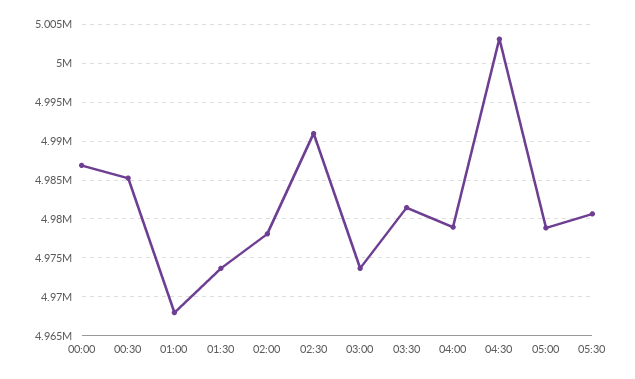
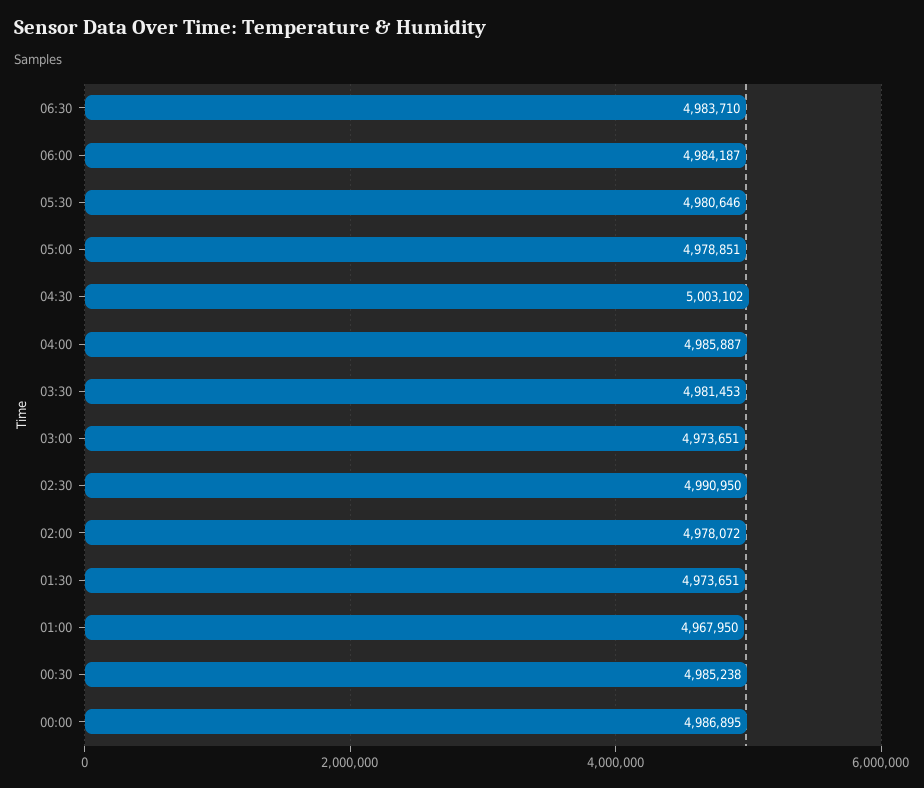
04:00: 4979000 -> 4985887
06:30: none -> 4983710
06:00: none -> 4984187

